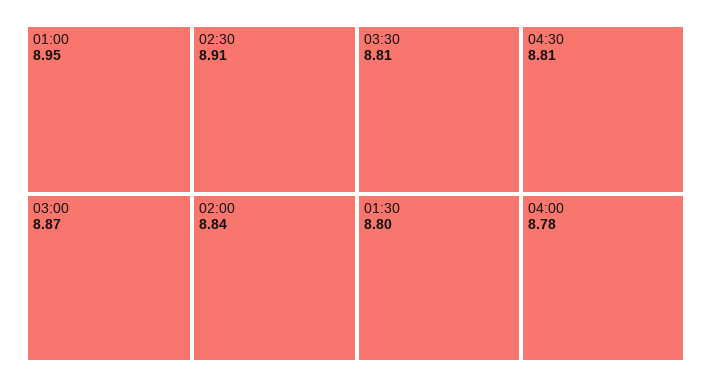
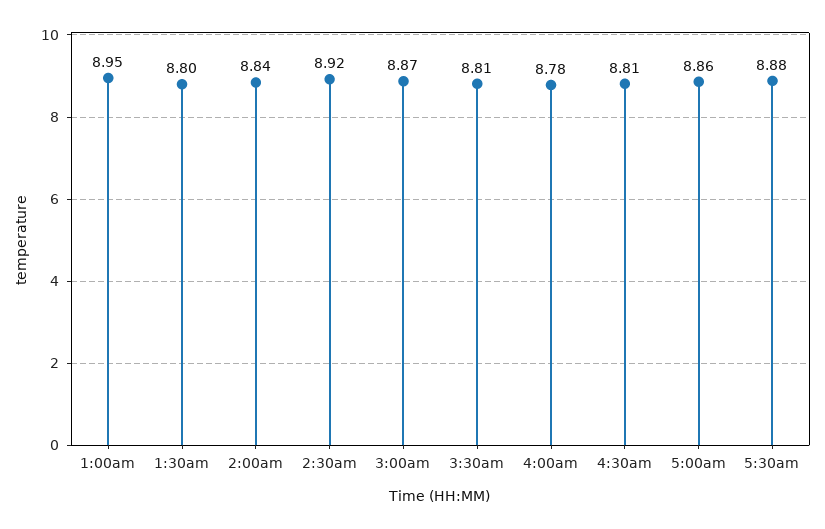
02:30: 8.91 -> 8.92
5:00am: none -> 8.86
5:30am: none -> 8.88

